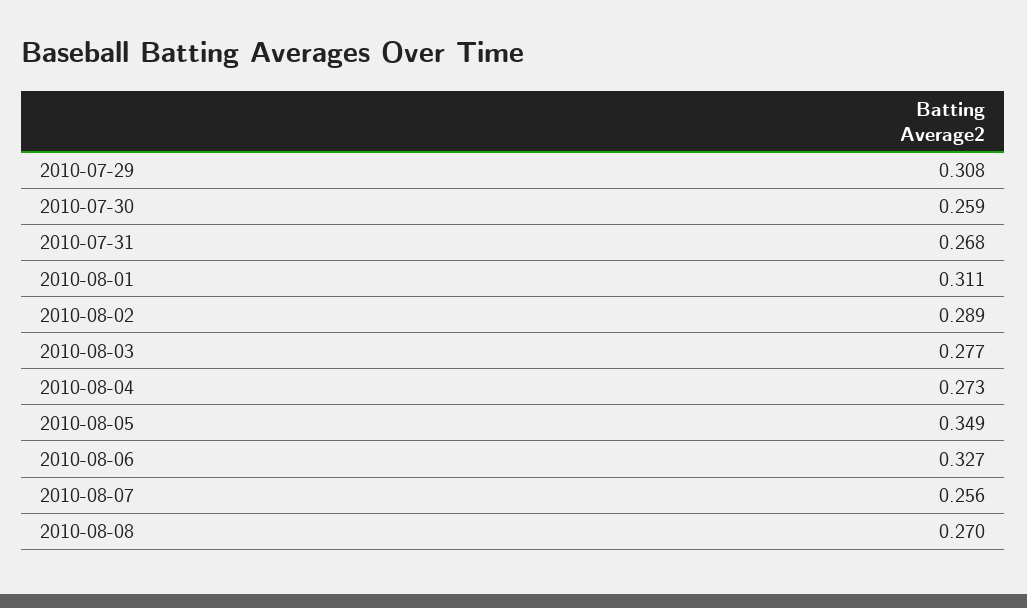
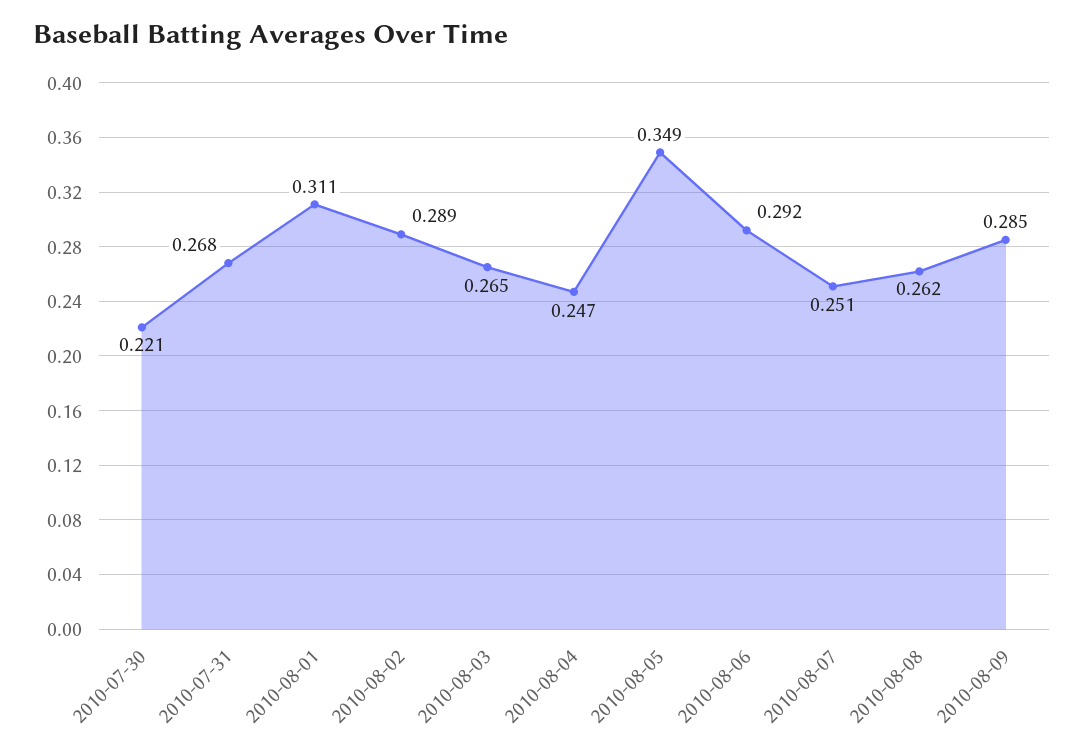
2010-07-29: 0.308 -> none
2010-07-30: 0.259 -> 0.221
2010-08-03: 0.277 -> 0.265
2010-08-04: 0.273 -> 0.247
2010-08-06: 0.327 -> 0.292
2010-08-07: 0.256 -> 0.251
2010-08-08: 0.27 -> 0.262
2010-08-09: none -> 0.285

